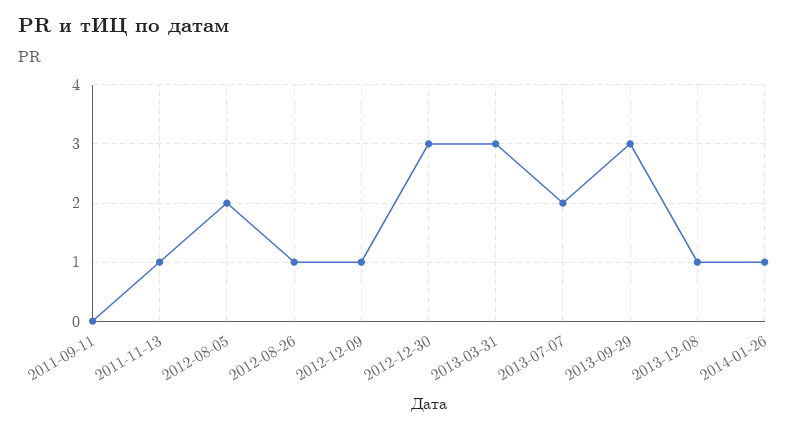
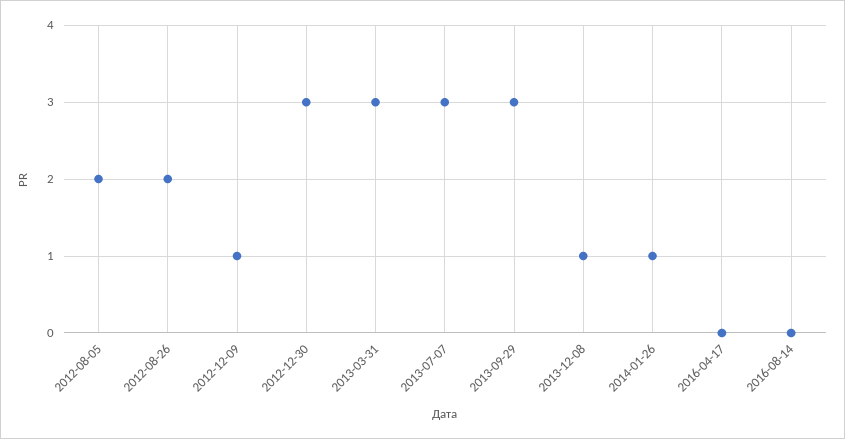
2011-09-11: 0 -> none
2011-11-13: 1 -> none
2012-08-26: 1 -> 2
2013-07-07: 2 -> 3
2016-04-17: none -> 0
2016-08-14: none -> 0

